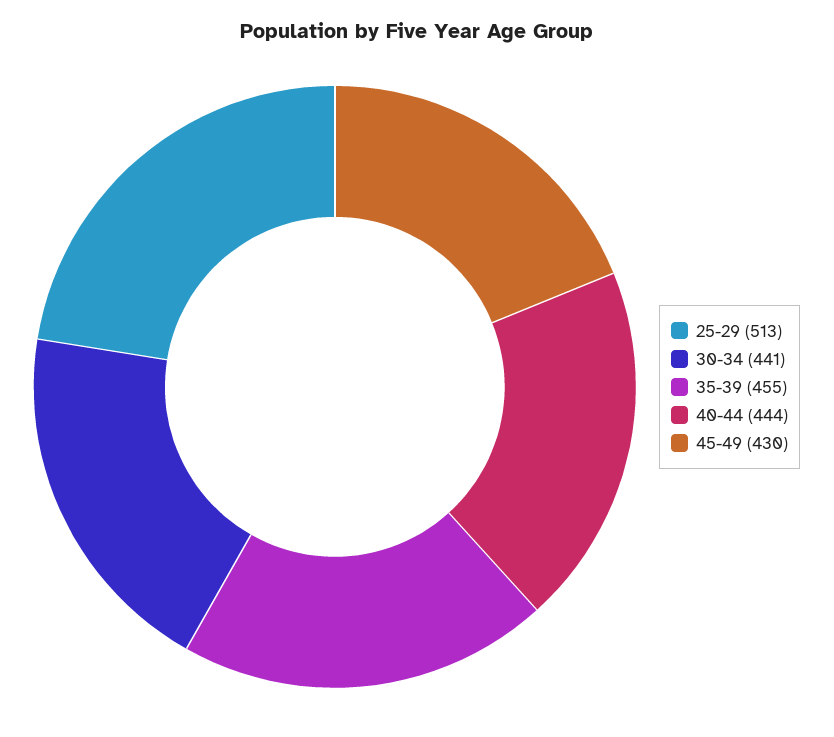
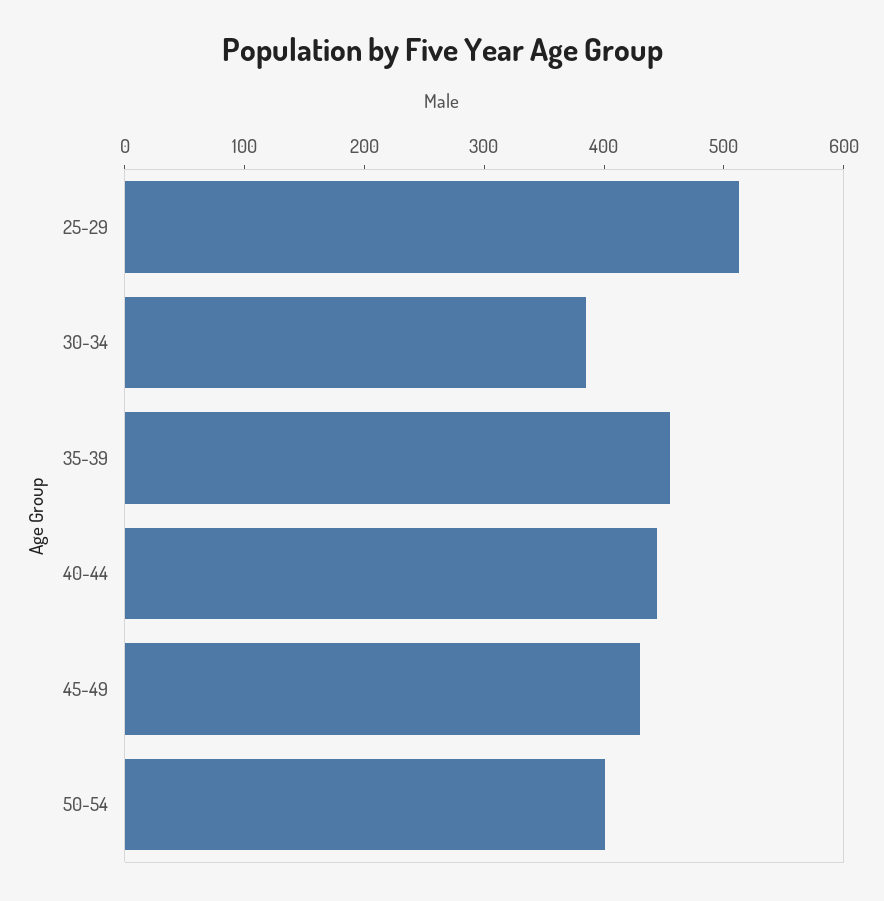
30-34: 441 -> 380
50-54: none -> 400

